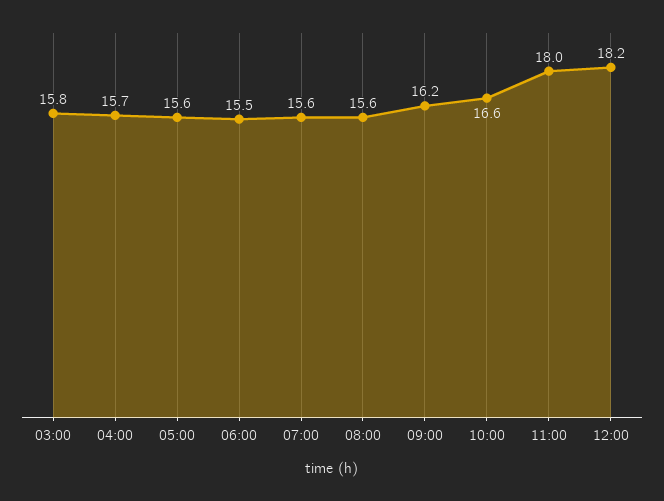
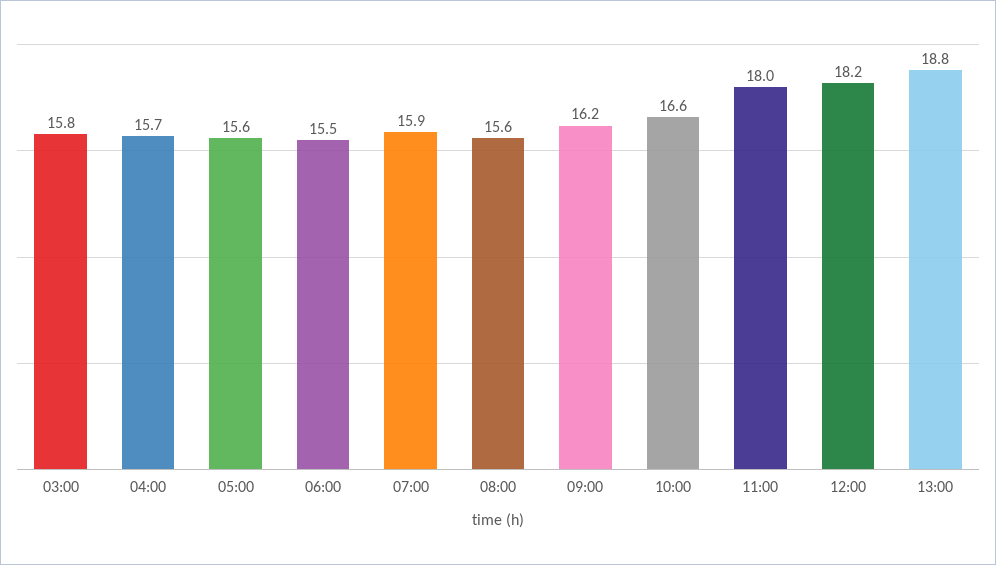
07:00: 15.6 -> 15.9
13:00: none -> 18.8

